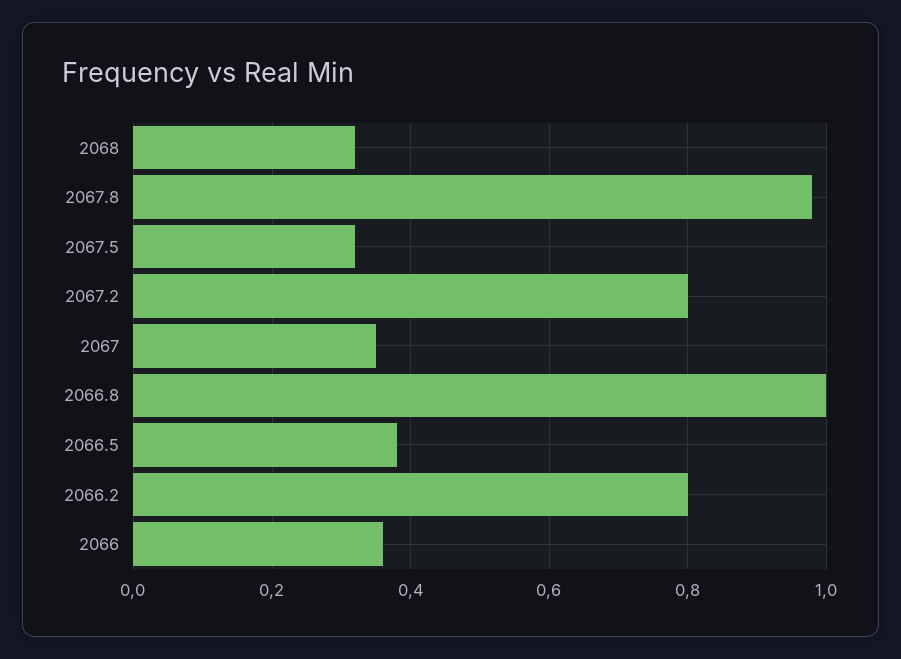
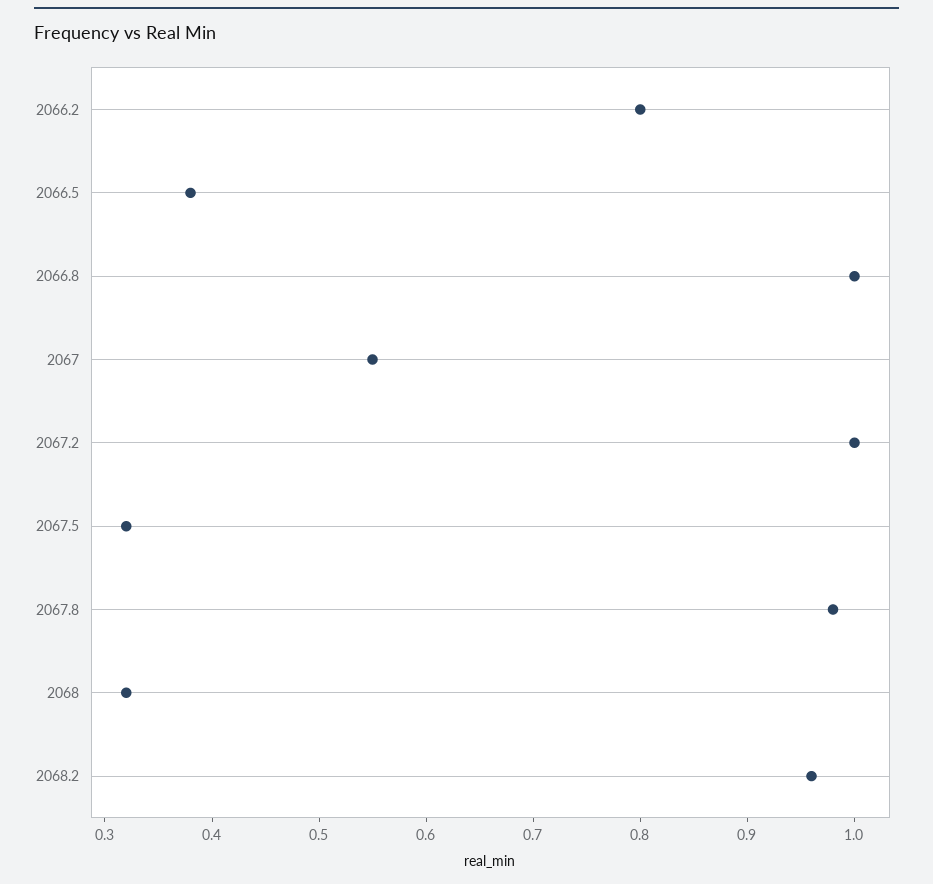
2067.2: 0.8 -> 1
2067: 0.35 -> 0.55
2066: 0.35 -> none
2068.2: none -> 0.96

